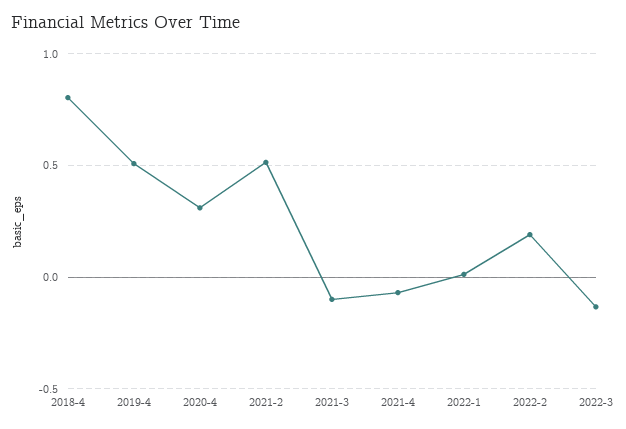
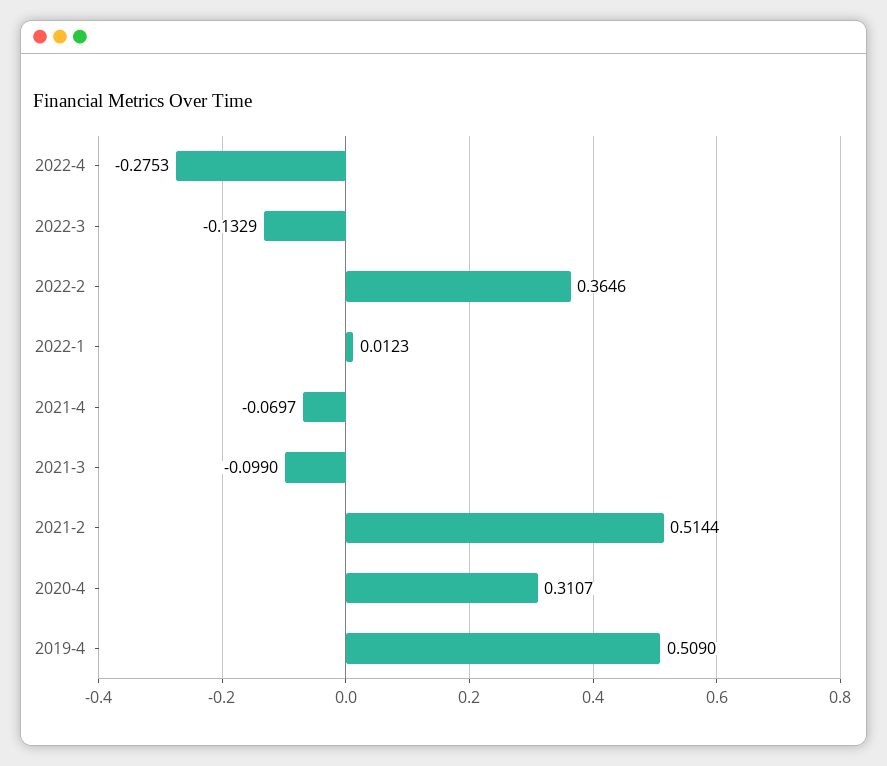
2018-4: 0.8 -> none
2022-2: 0.2 -> 0.3646
2022-4: none -> -0.2753

